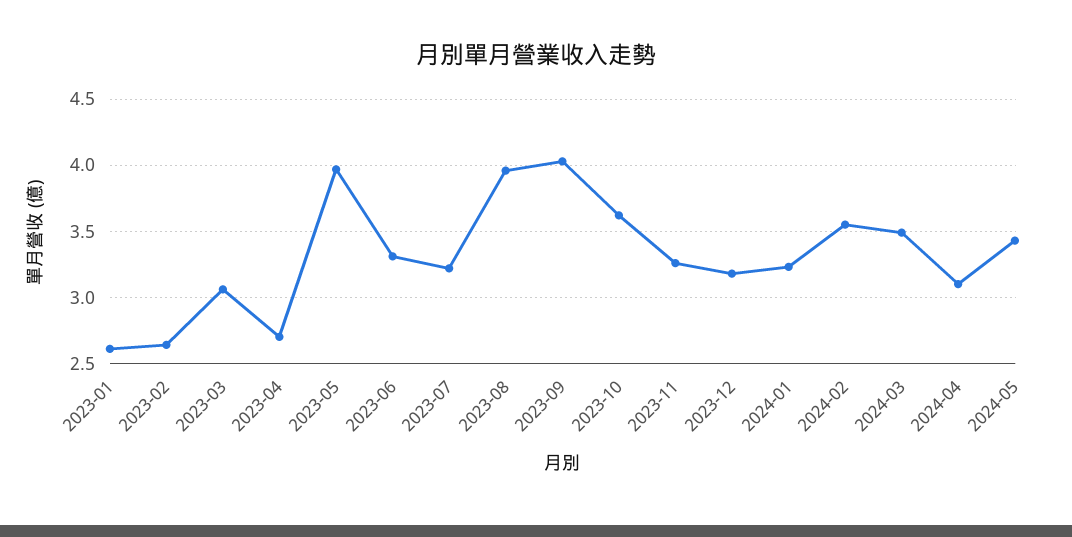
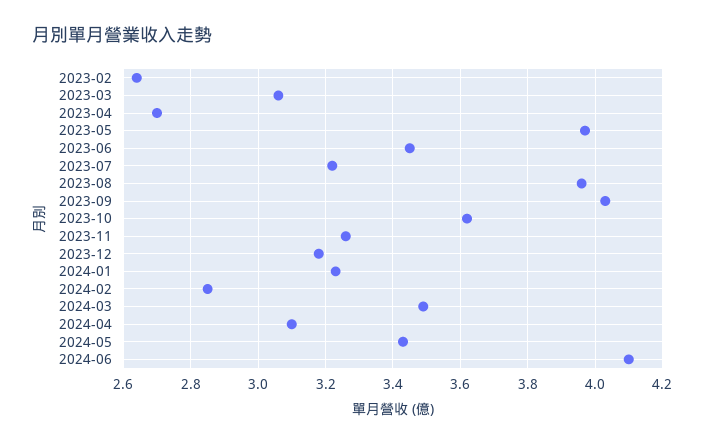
2023-01: 2.6 -> none
2023-06: 3.3 -> 3.45
2024-02: 3.55 -> 2.85
2024-06: none -> 4.1

